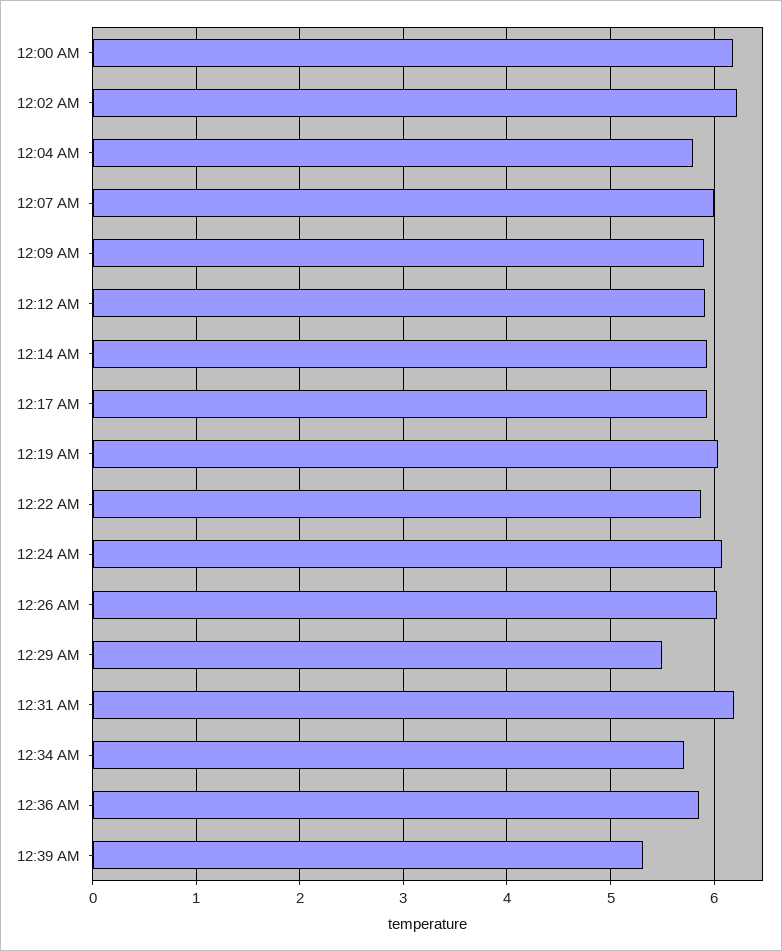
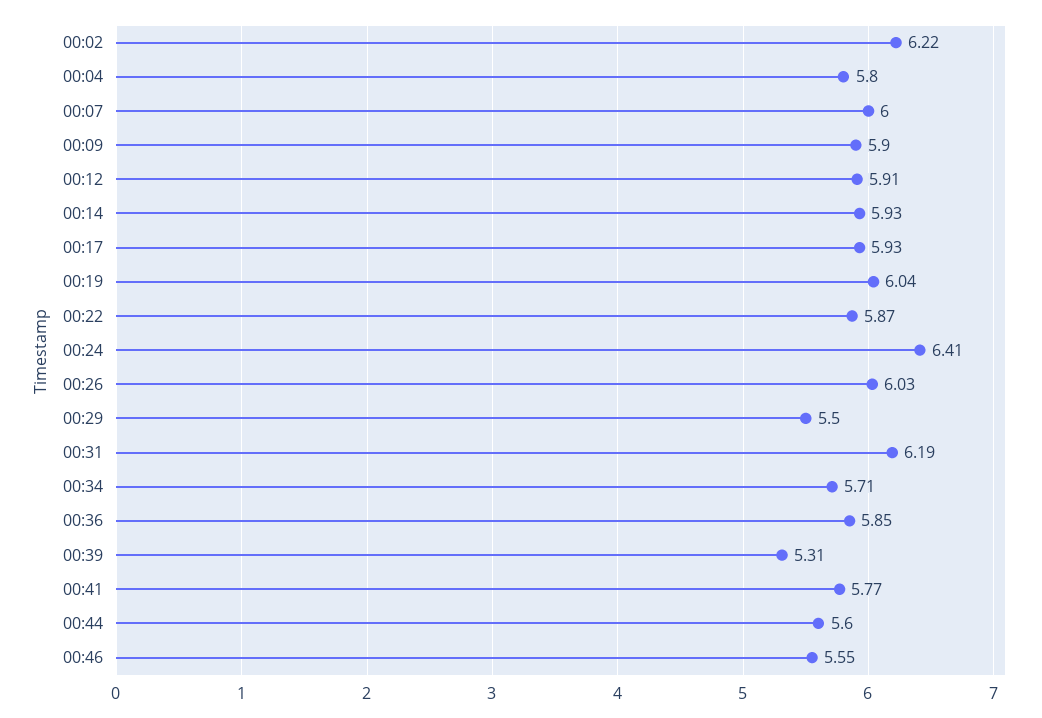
12:00 AM: 6.2 -> none
12:24 AM: 6.1 -> 6.41
00:41: none -> 5.77
00:44: none -> 5.6
00:46: none -> 5.55

